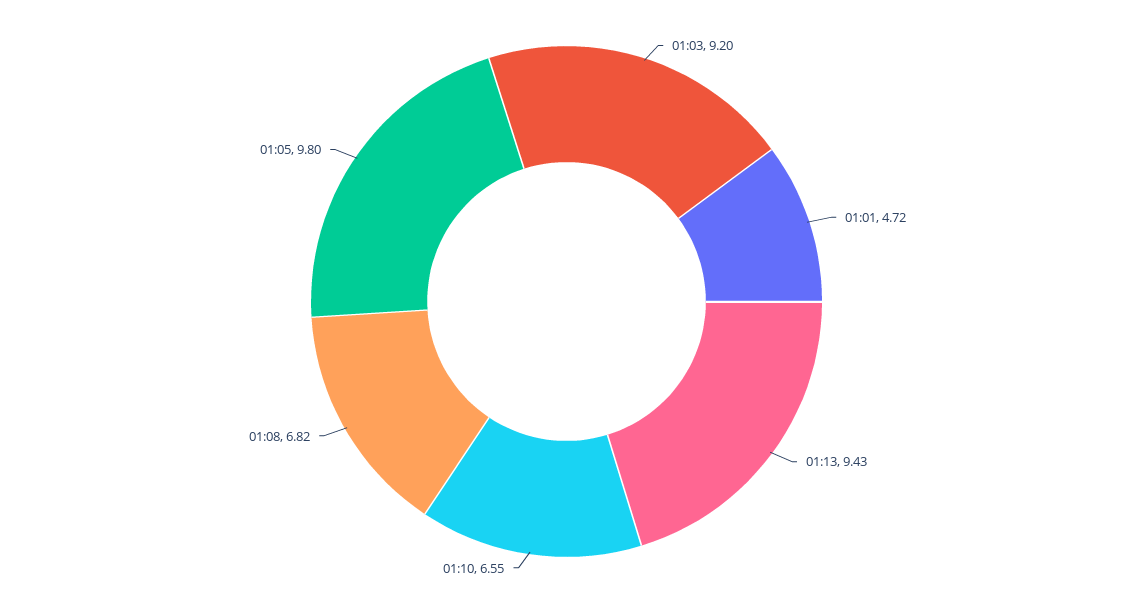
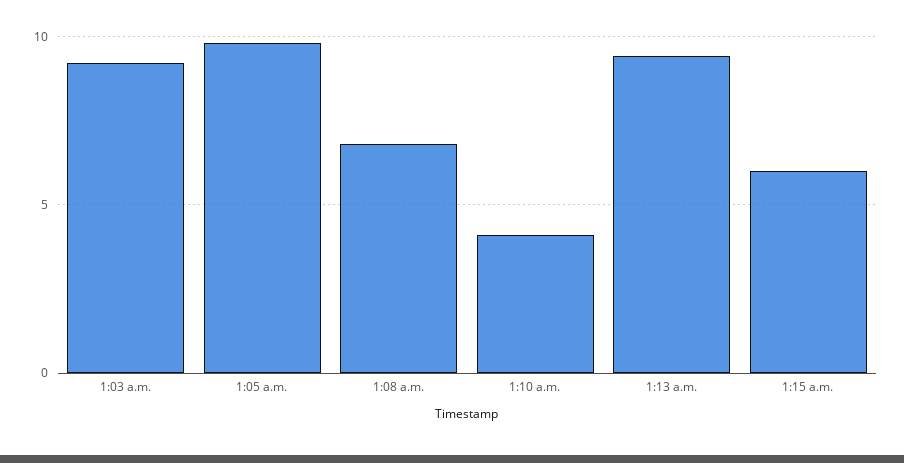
01:01: 4.72 -> none
01:10: 6.55 -> 4
1:15 a.m.: none -> 6

